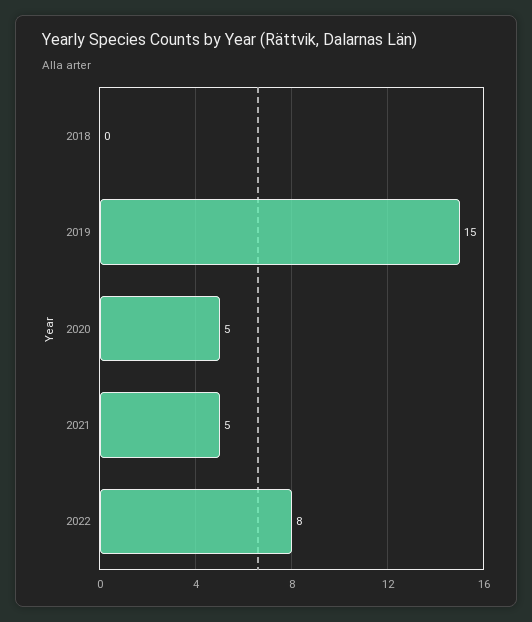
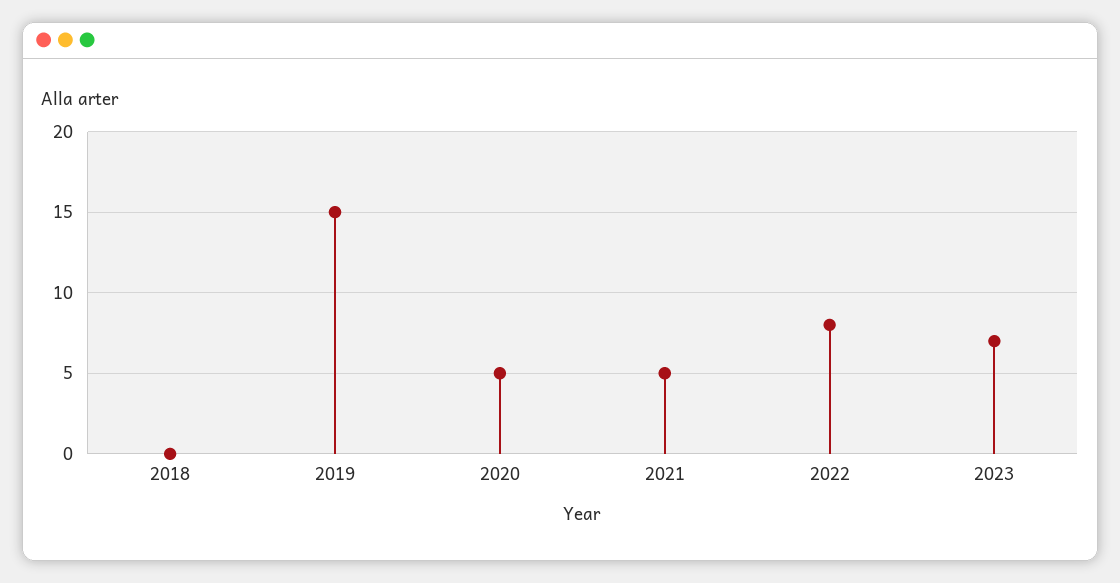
2023: none -> 7

